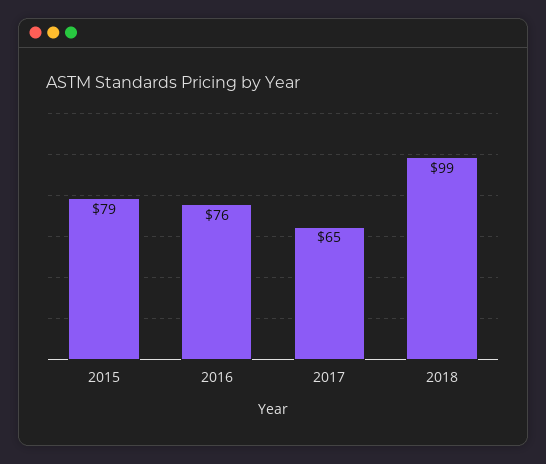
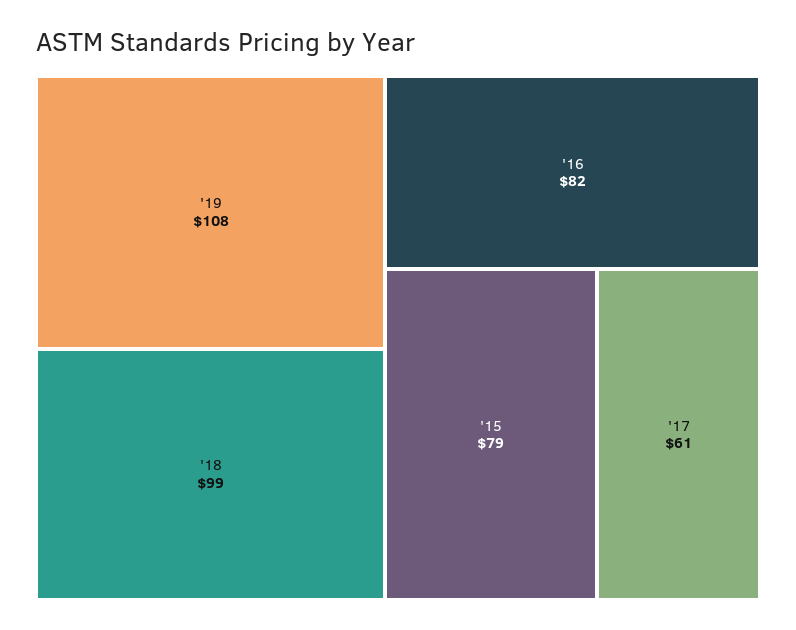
2016: 76 -> 82
2017: 65 -> 61
'19: none -> 108

